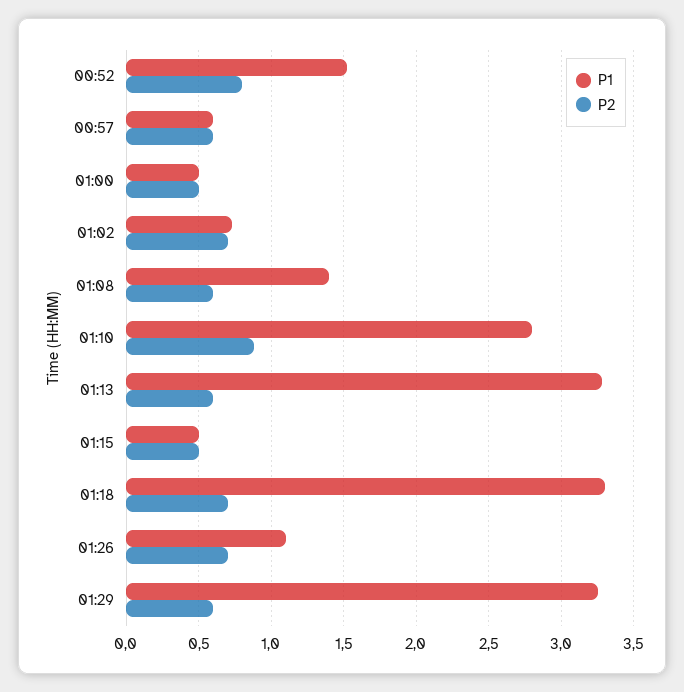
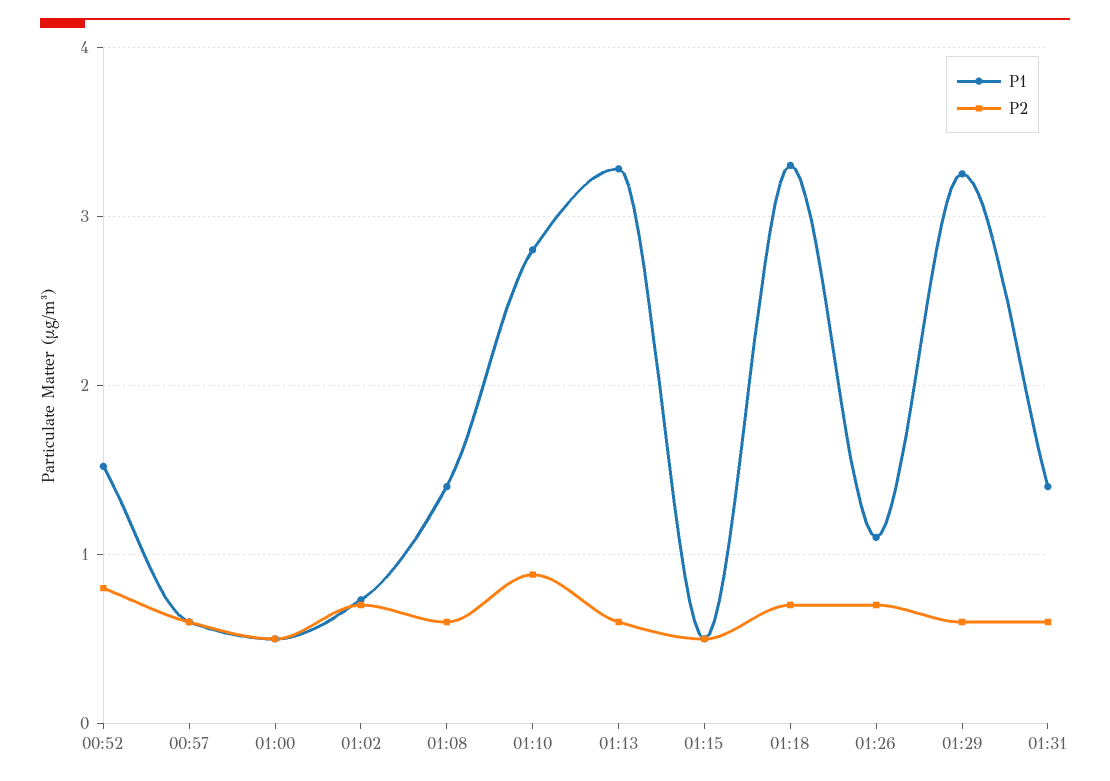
P1, 01:31: none -> 1.4
P2, 01:31: none -> 0.6

